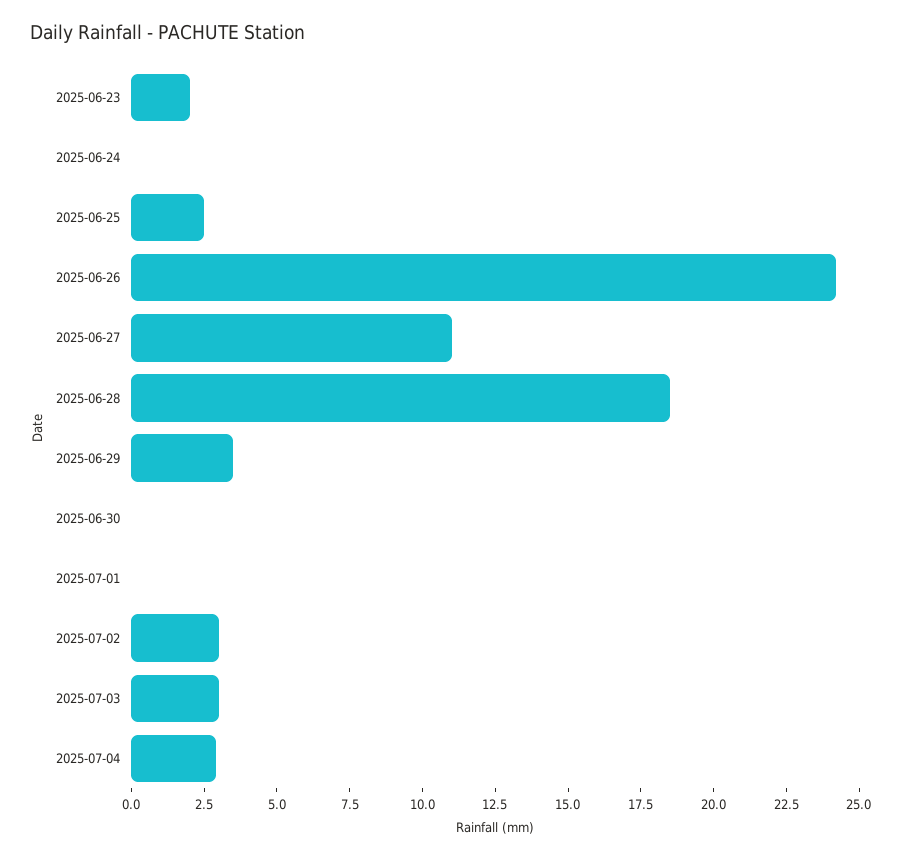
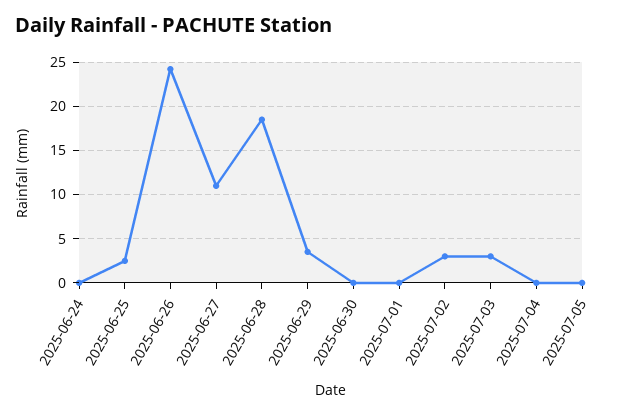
2025-06-23: 2 -> none
2025-07-04: 3 -> 0
2025-07-05: none -> 0

